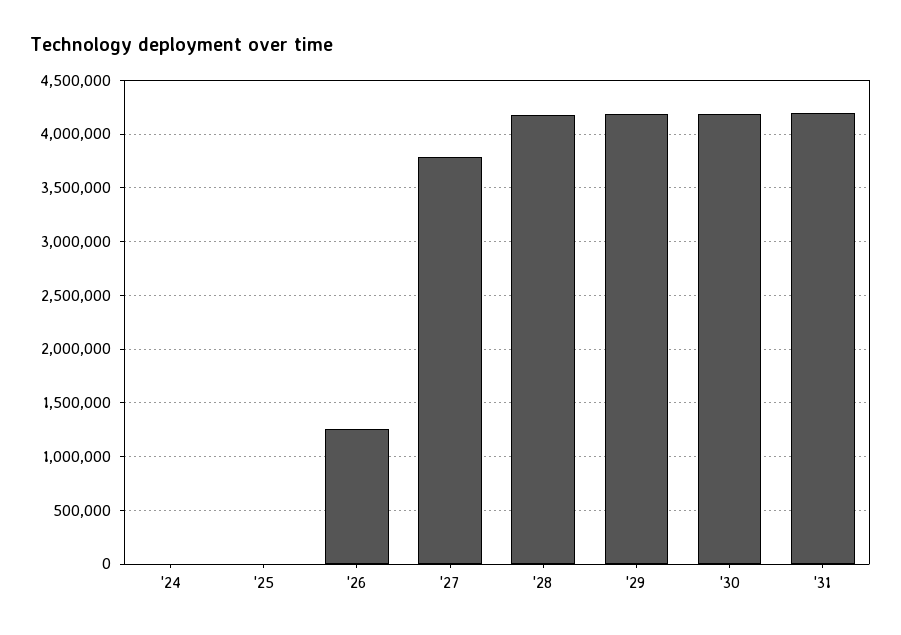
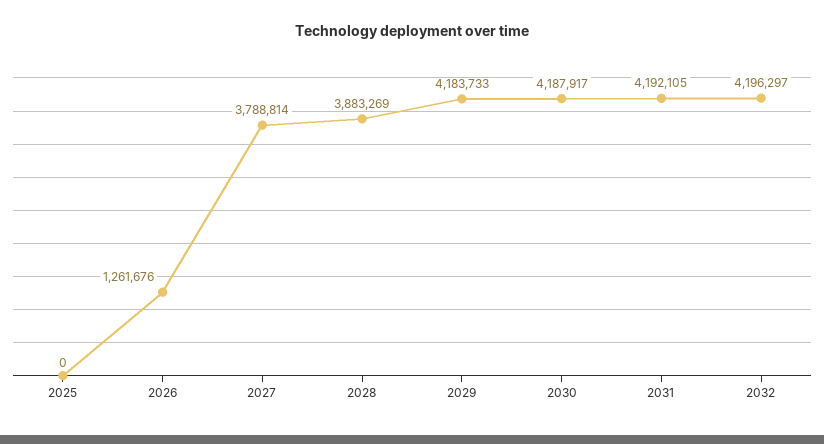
'24: 0 -> none
'28: 4200000 -> 3883269
2032: none -> 4196297

